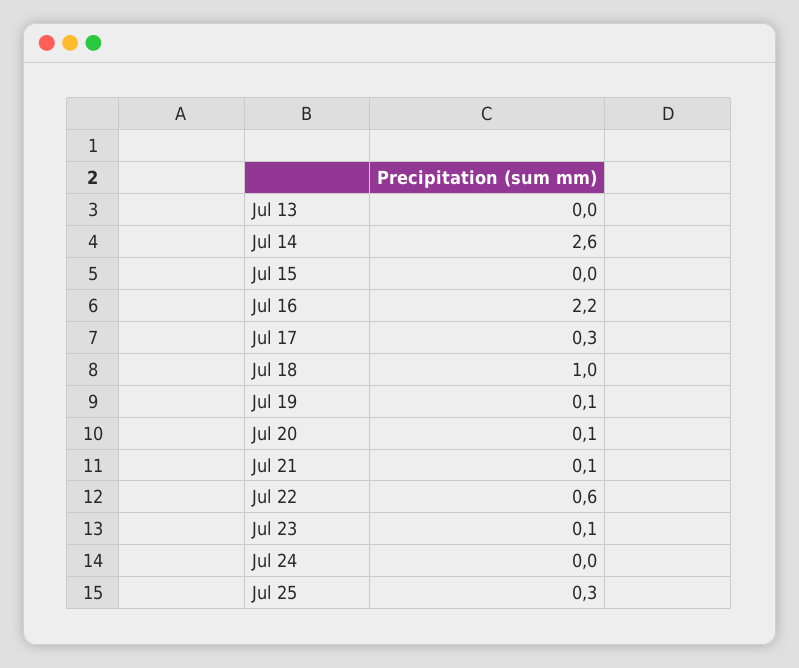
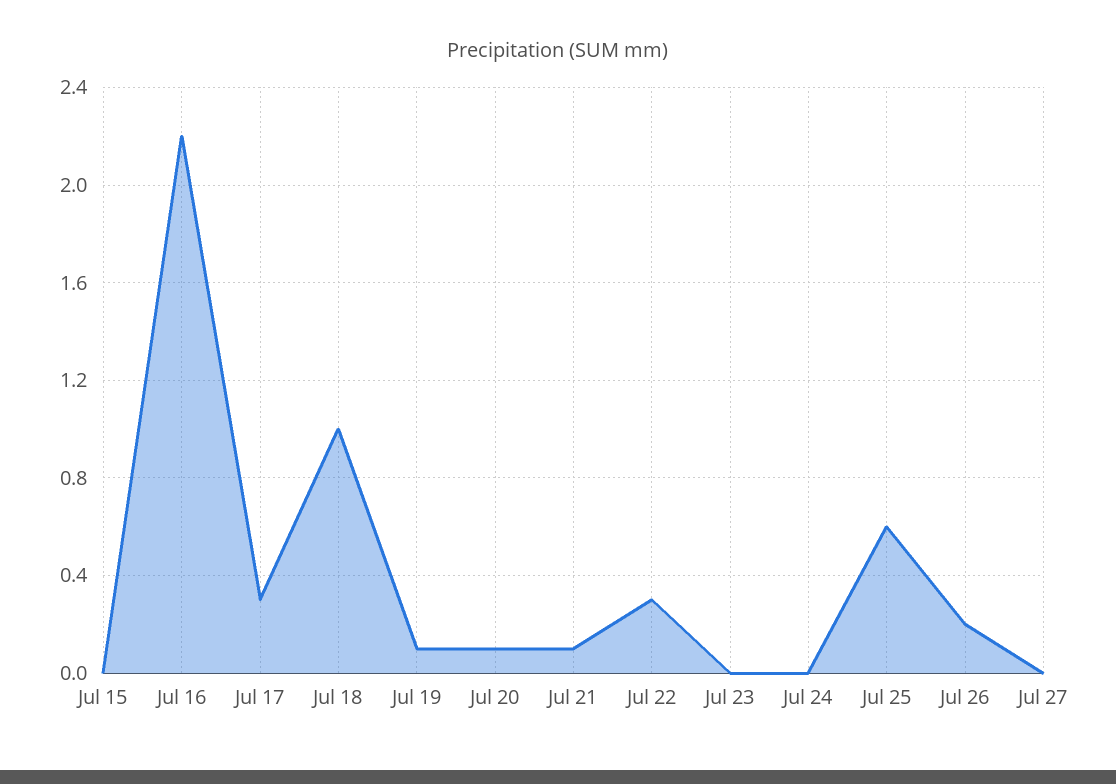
Jul 13: 0 -> none
Jul 14: 2.6 -> none
Jul 22: 0.6 -> 0.3
Jul 23: 0.1 -> 0
Jul 25: 0.3 -> 0.6
Jul 26: none -> 0.2
Jul 27: none -> 0

